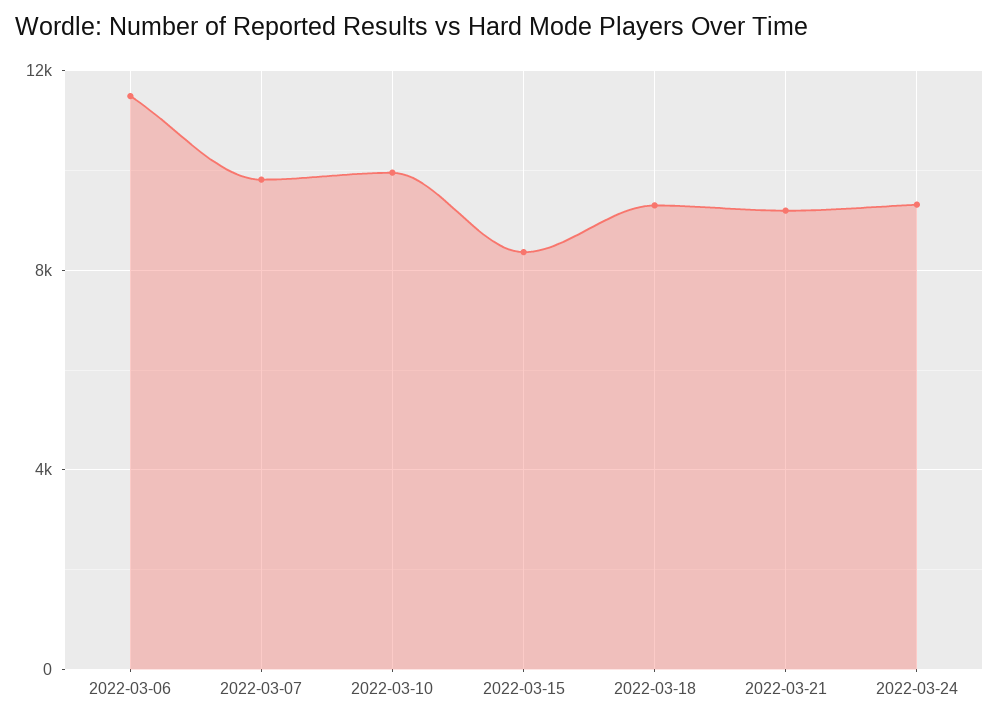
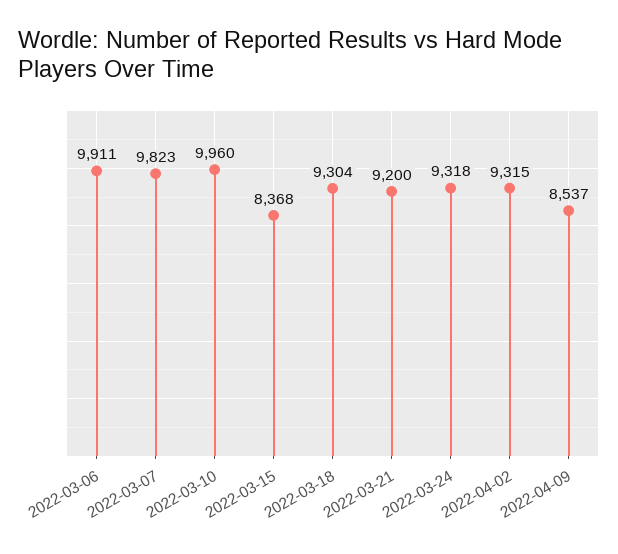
2022-03-06: 11500 -> 9911
2022-04-02: none -> 9315
2022-04-09: none -> 8537

